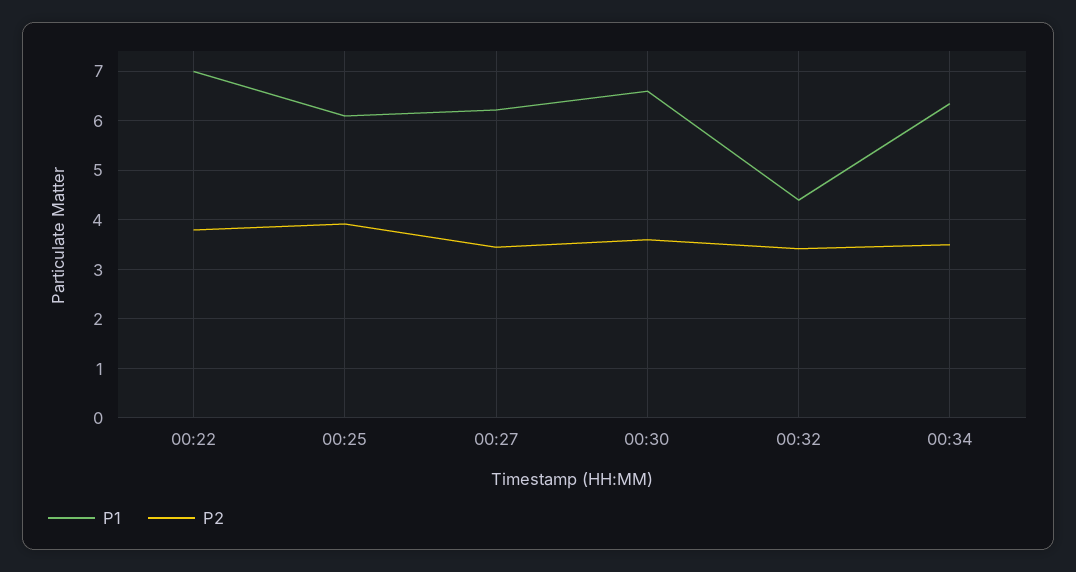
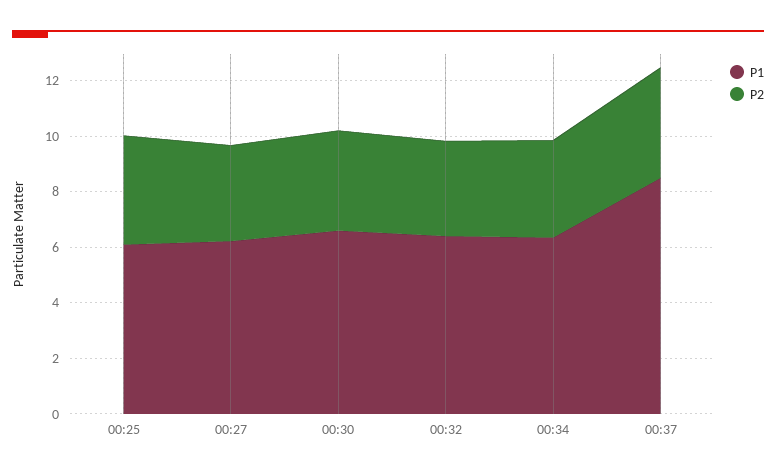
P1, 00:22: 7 -> none
P2, 00:22: 3.8 -> none
P1, 00:32: 4.4 -> 6.5
P1, 00:37: none -> 8.5
P2, 00:37: none -> 4

